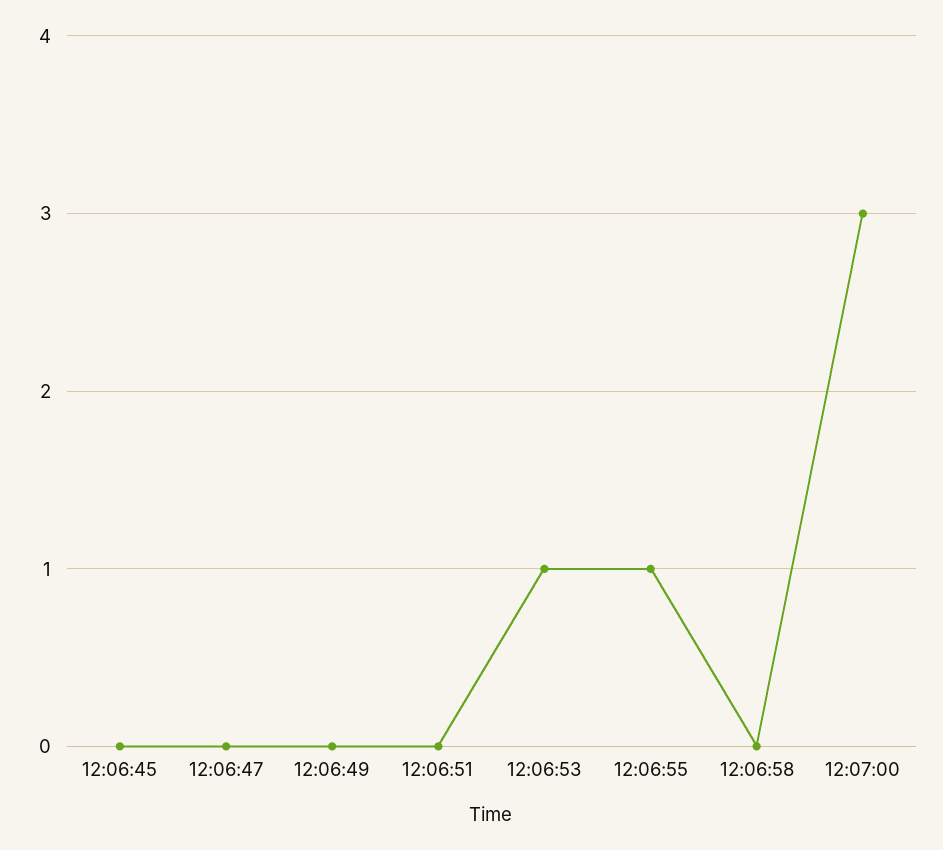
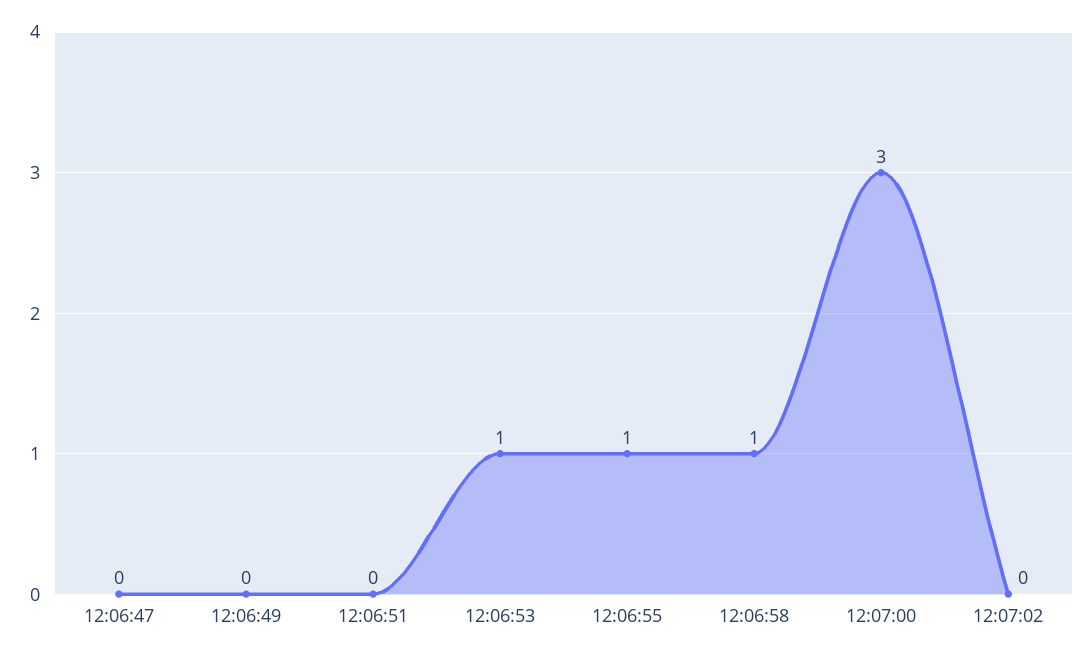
12:06:45: 0 -> none
12:06:58: 0 -> 1
12:07:02: none -> 0

